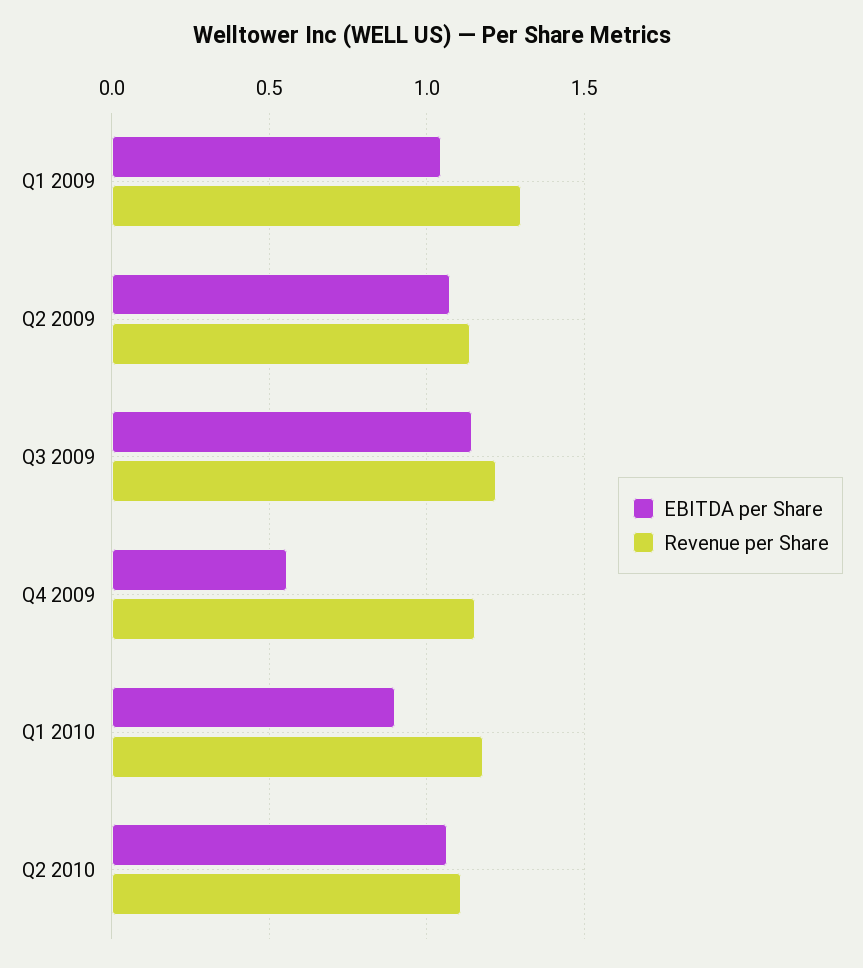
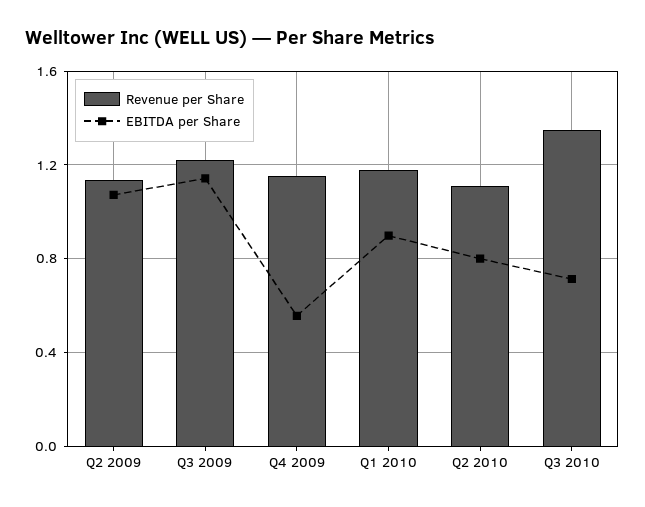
EBITDA per Share, Q1 2009: 1.05 -> none
Revenue per Share, Q1 2009: 1.3 -> none
EBITDA per Share, Q2 2010: 1.05 -> 0.8
Revenue per Share, Q3 2010: none -> 1.35
EBITDA per Share, Q3 2010: none -> 0.7

